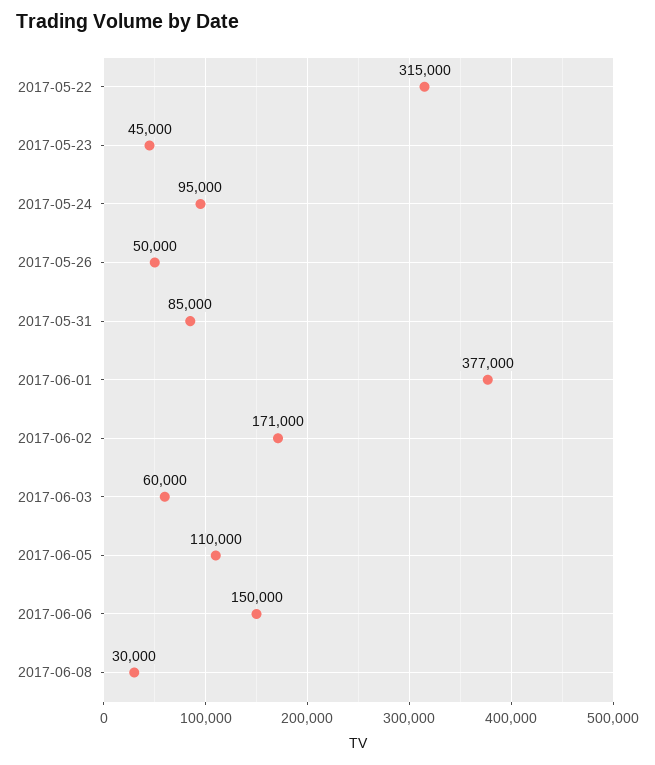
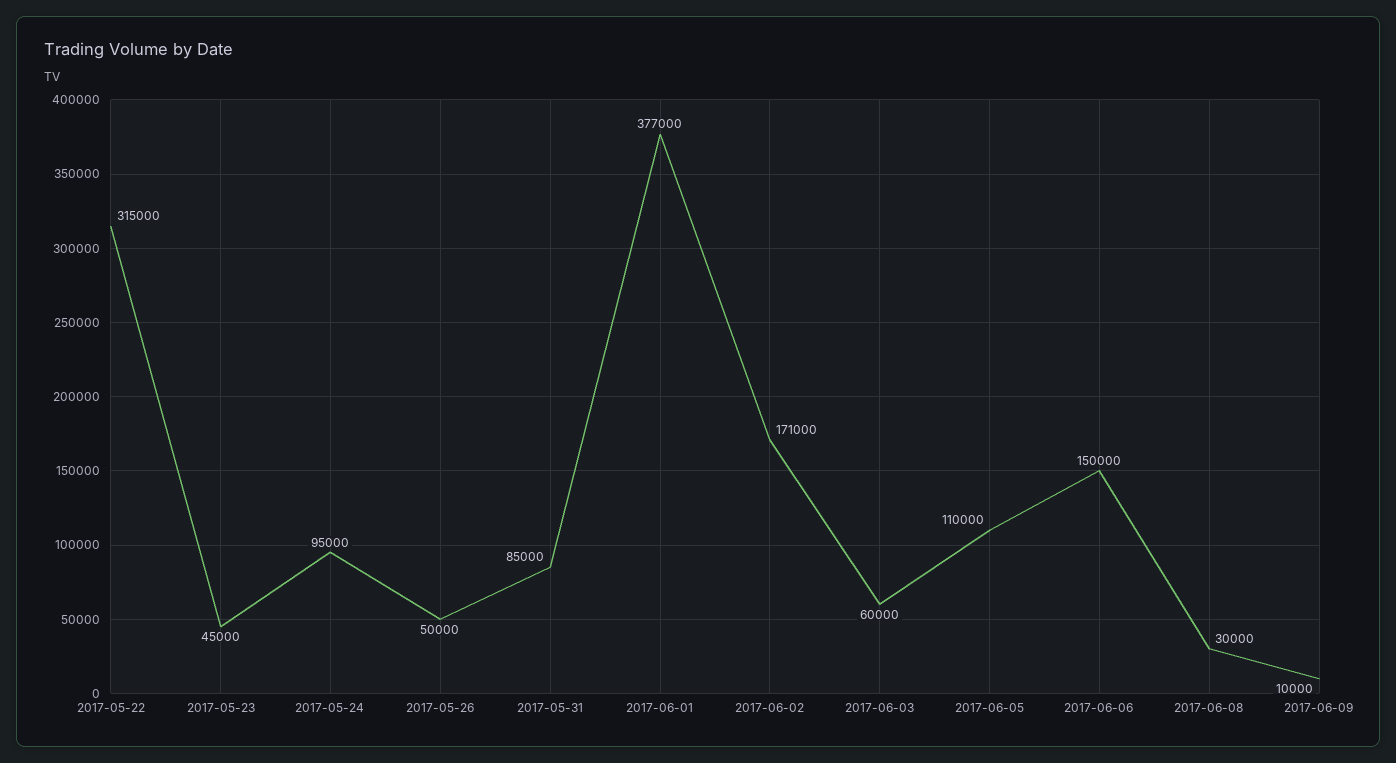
2017-06-09: none -> 10000

